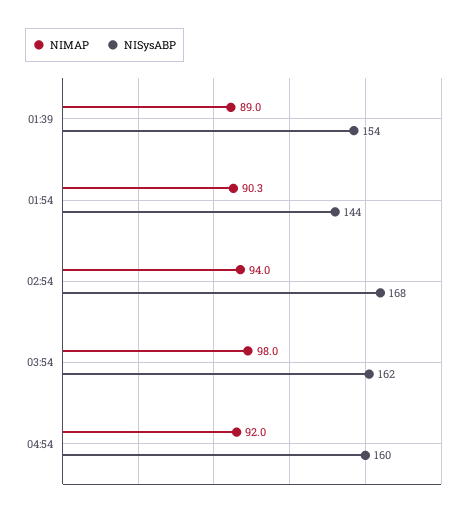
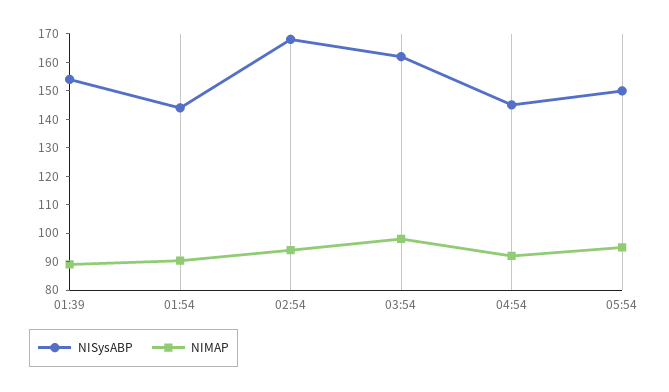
NISysABP, 04:54: 160 -> 145
NISysABP, 05:54: none -> 150
NIMAP, 05:54: none -> 95

